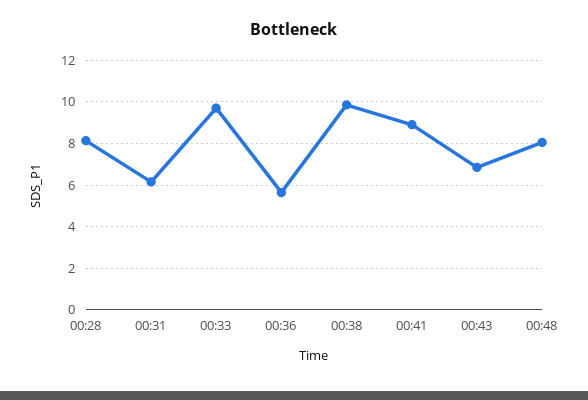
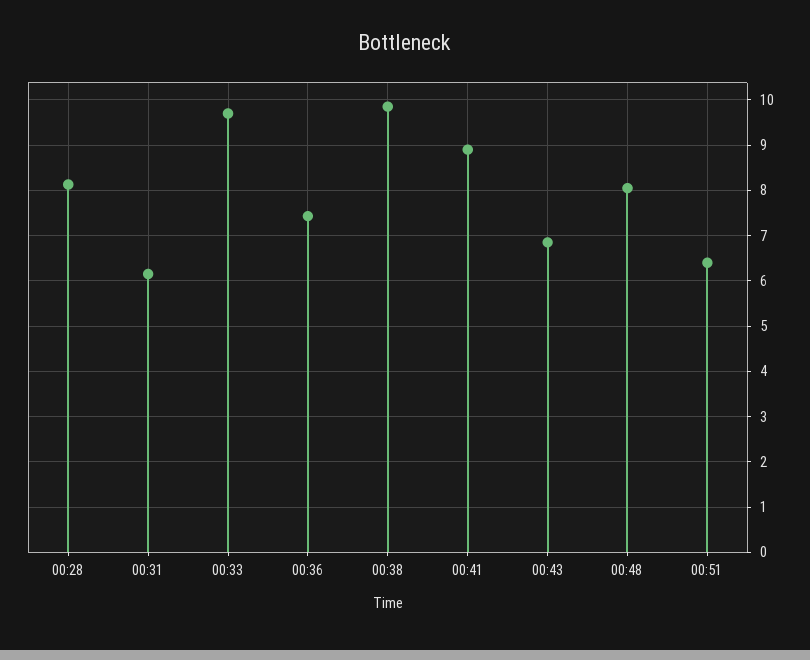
00:36: 5.5 -> 7.4
00:51: none -> 6.4

